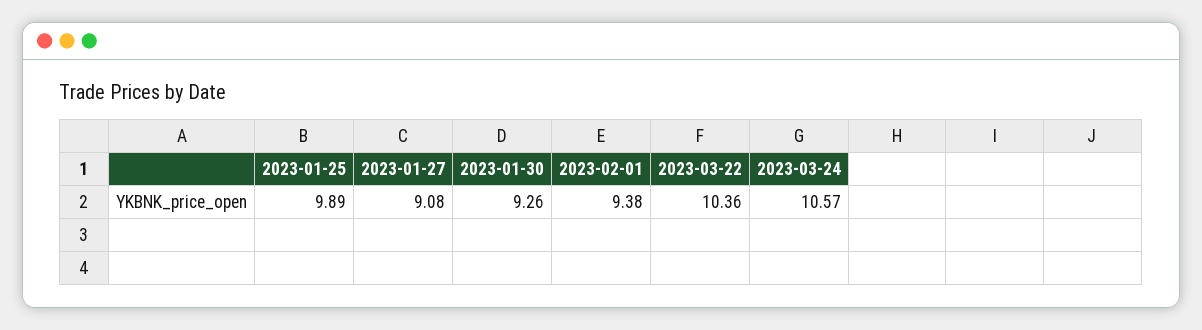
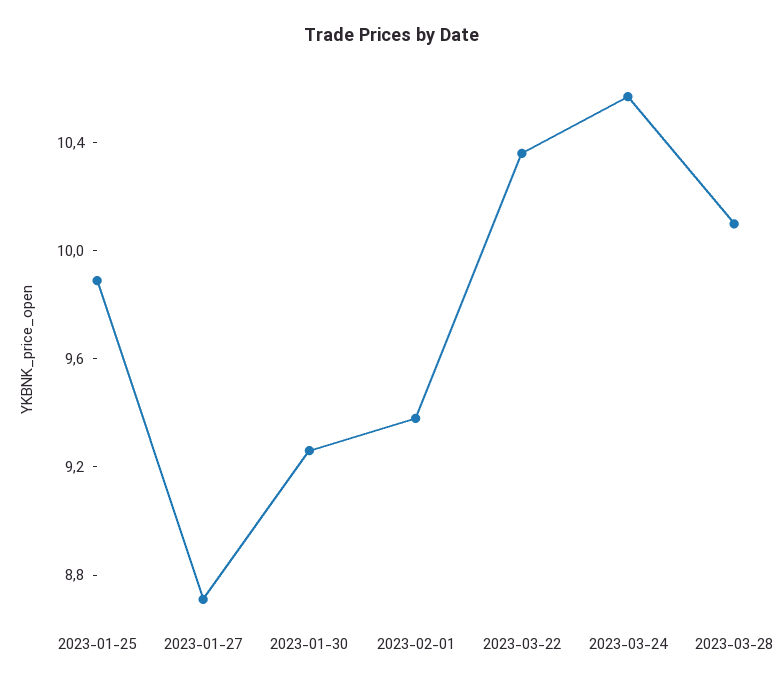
2023-01-27: 9.08 -> 8.7
2023-03-28: none -> 10.1

